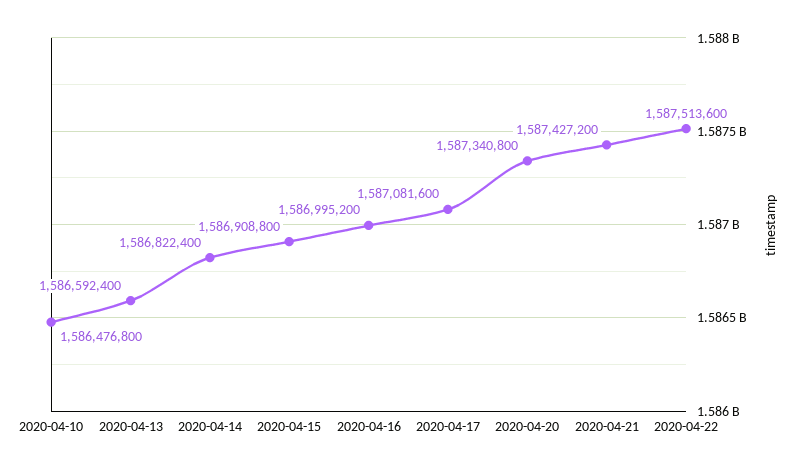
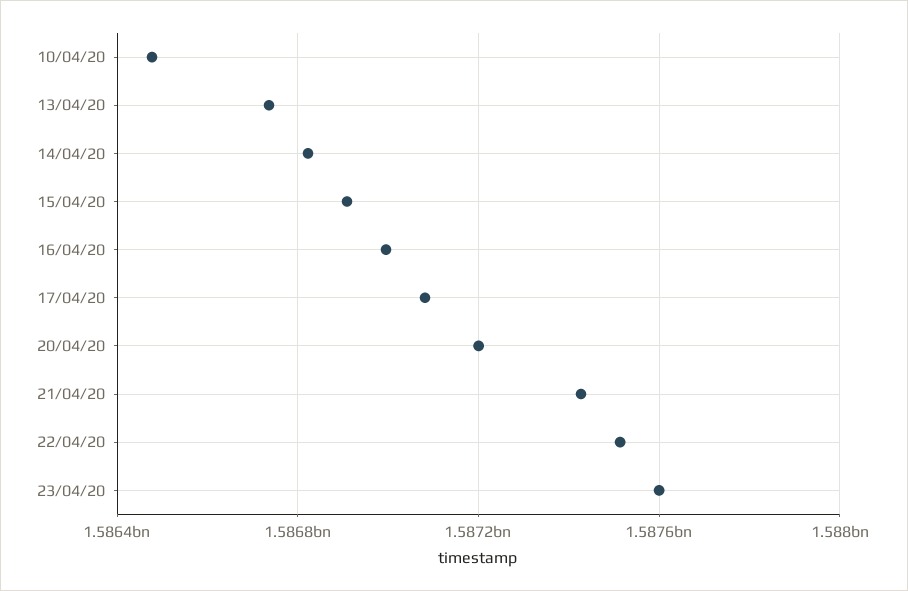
2020-04-13: 1586592400 -> 1586750000
2020-04-20: 1587340800 -> 1587200000
23/04/20: none -> 1587600000

